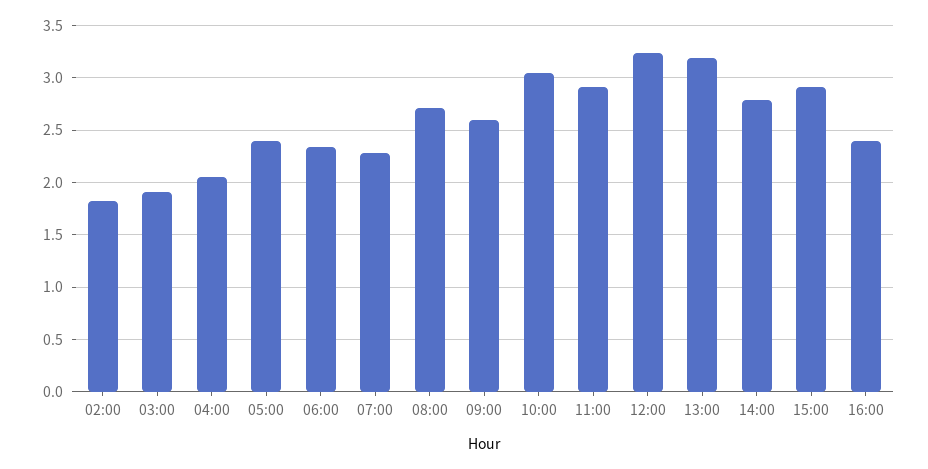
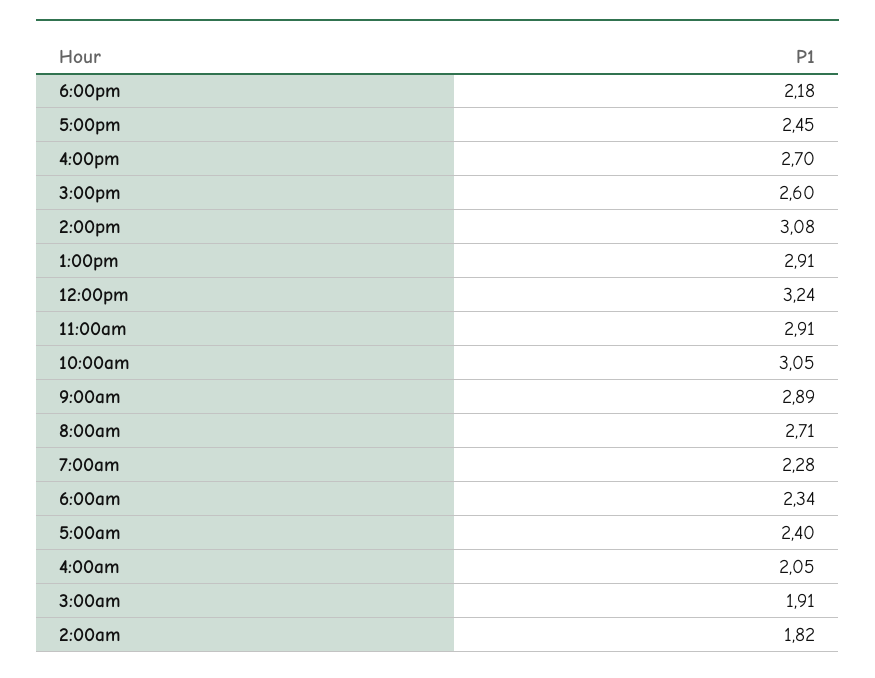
09:00: 2.6 -> 2.89
13:00: 3.2 -> 2.91
14:00: 2.8 -> 3.08
15:00: 2.9 -> 2.6
16:00: 2.4 -> 2.7
6:00pm: none -> 2.18
5:00pm: none -> 2.45

